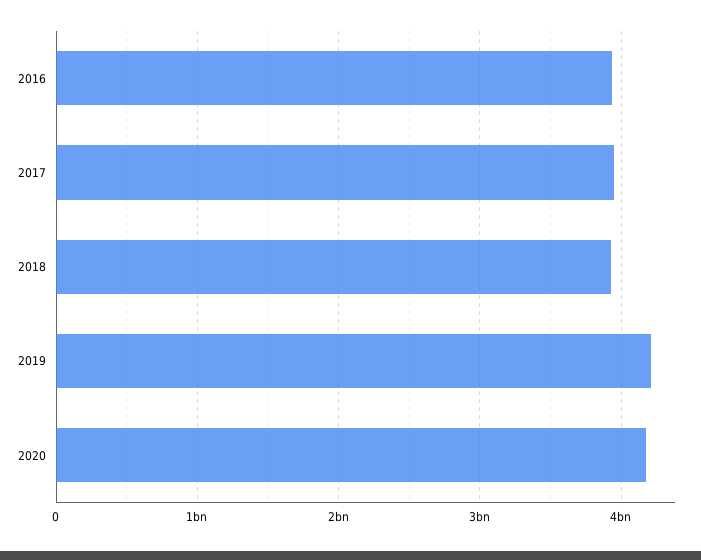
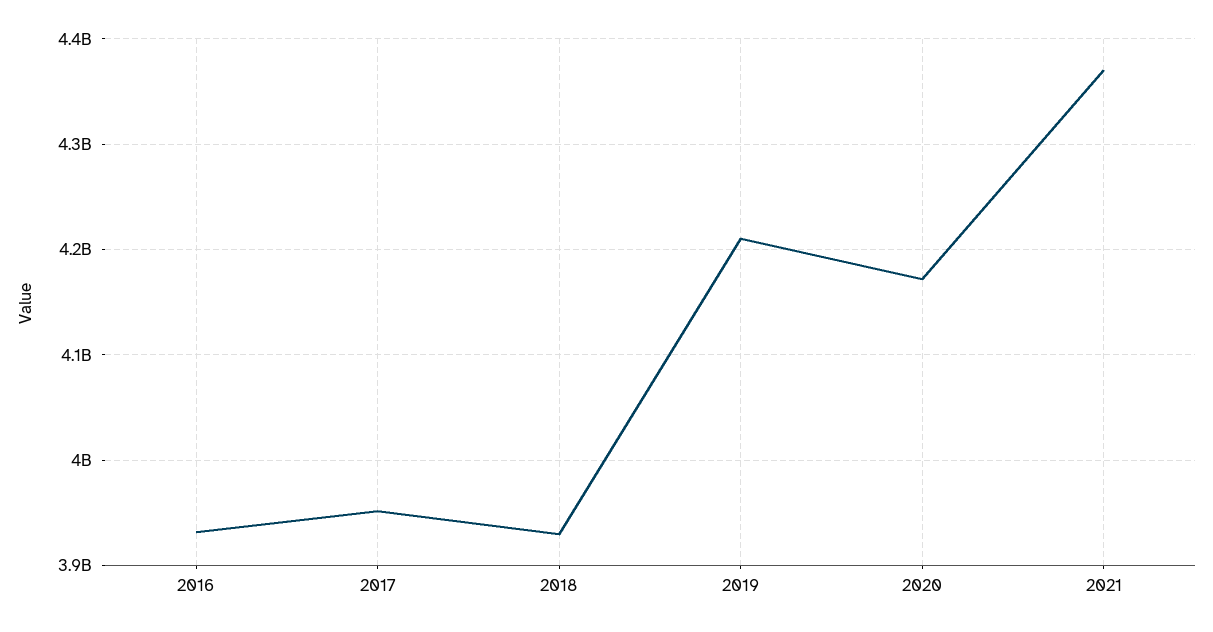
2021: none -> 4370000000

